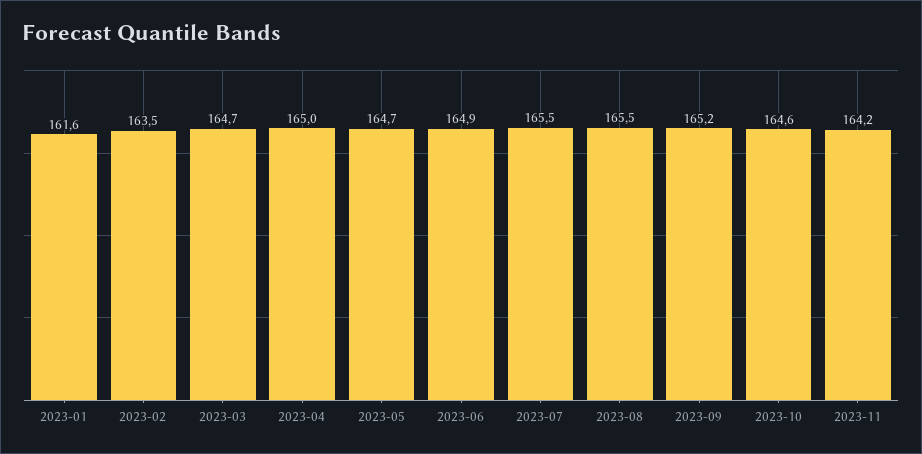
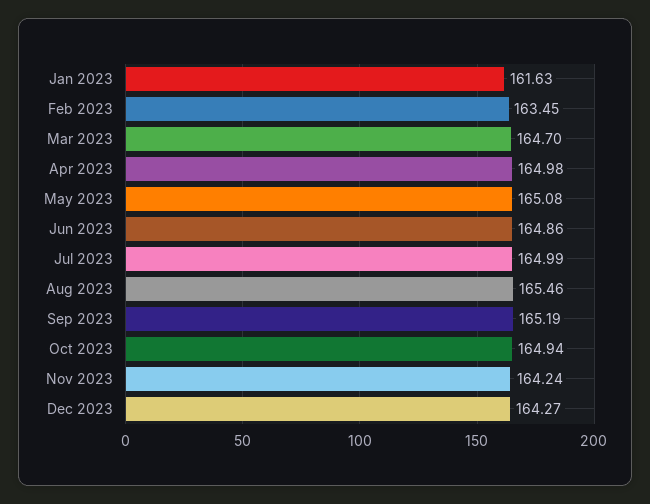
2023-05: 164.7 -> 165.08
2023-07: 165.5 -> 164.99
2023-10: 164.6 -> 164.94
Dec 2023: none -> 164.27

